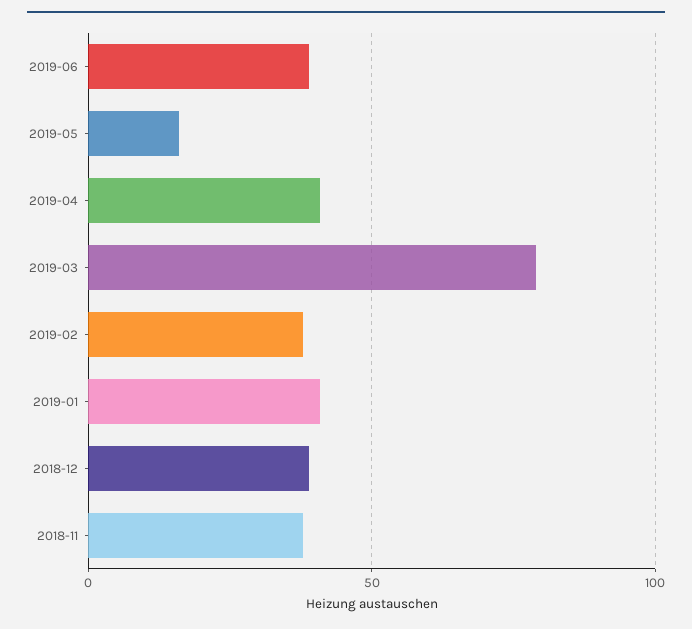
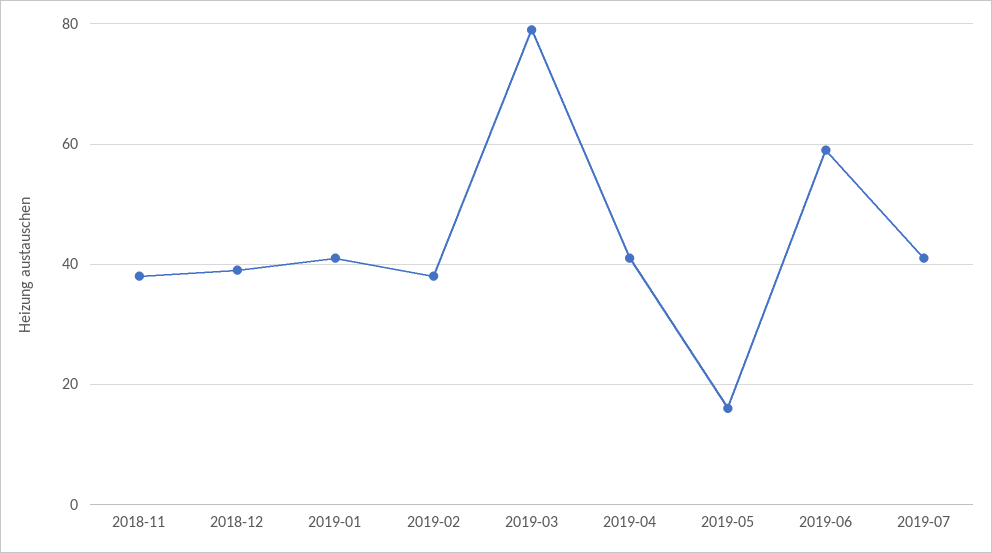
2019-06: 40 -> 60
2019-07: none -> 40

